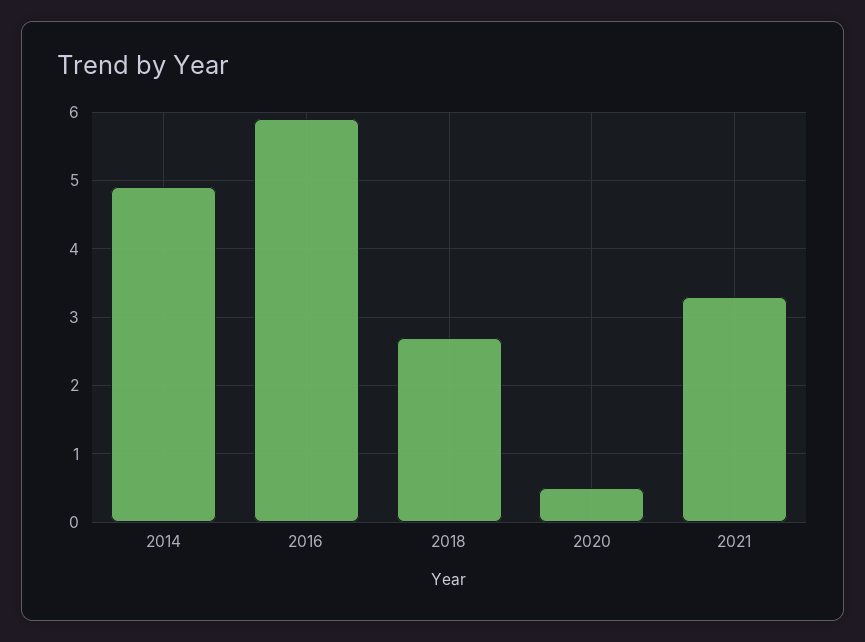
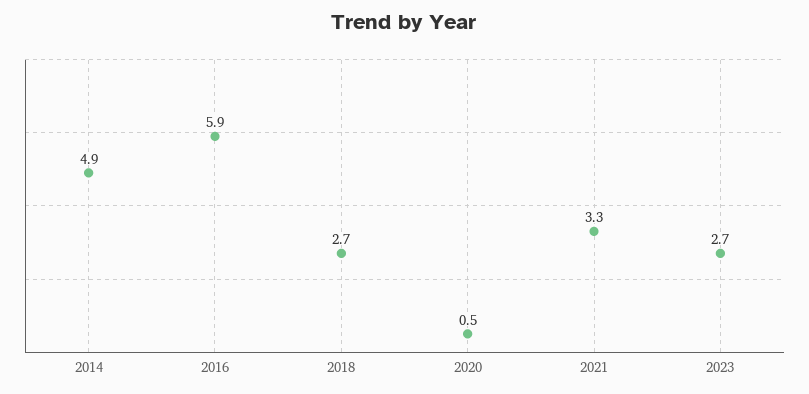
2023: none -> 2.7

